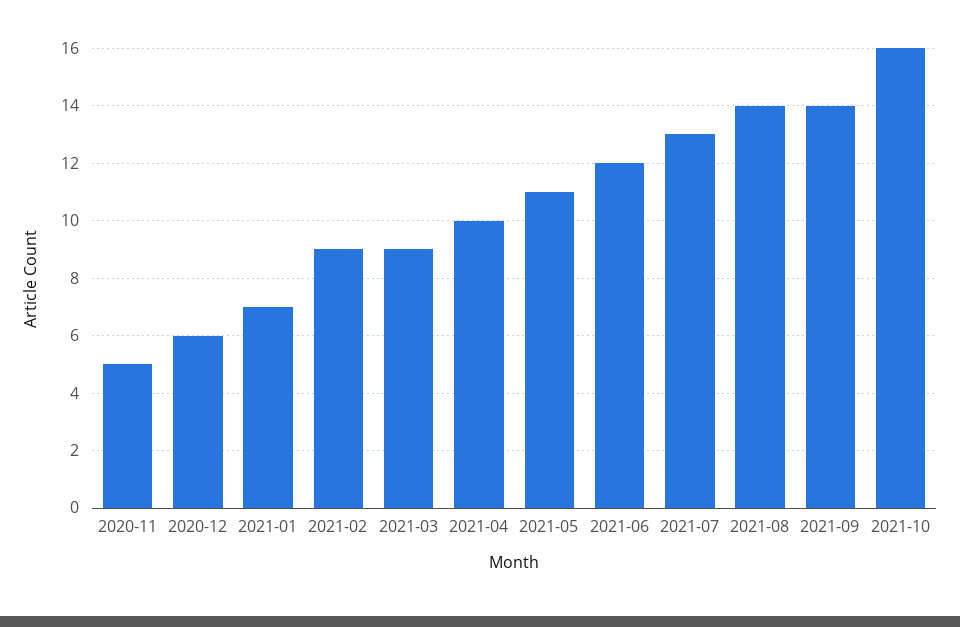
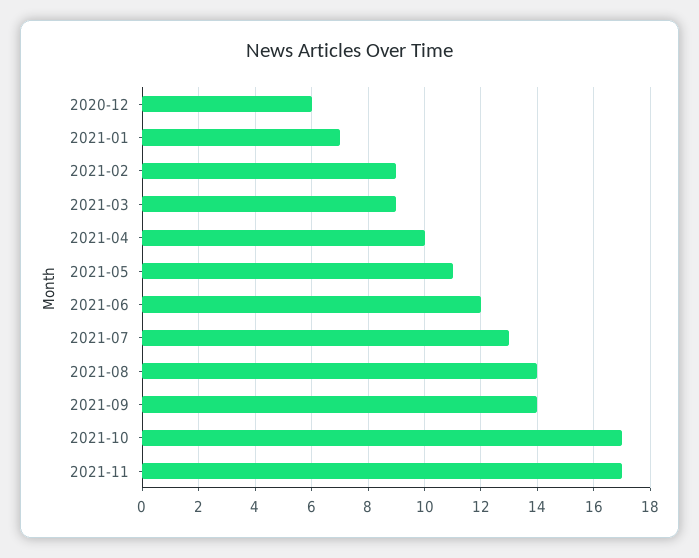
2020-11: 5 -> none
2021-10: 16 -> 17
2021-11: none -> 17

